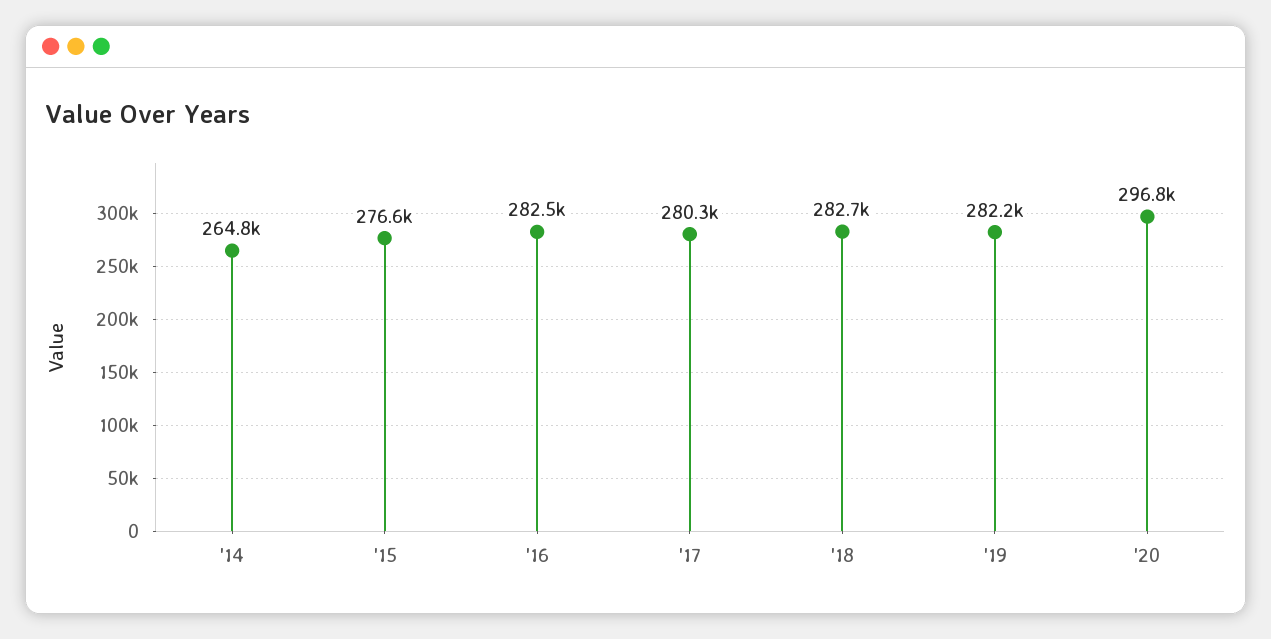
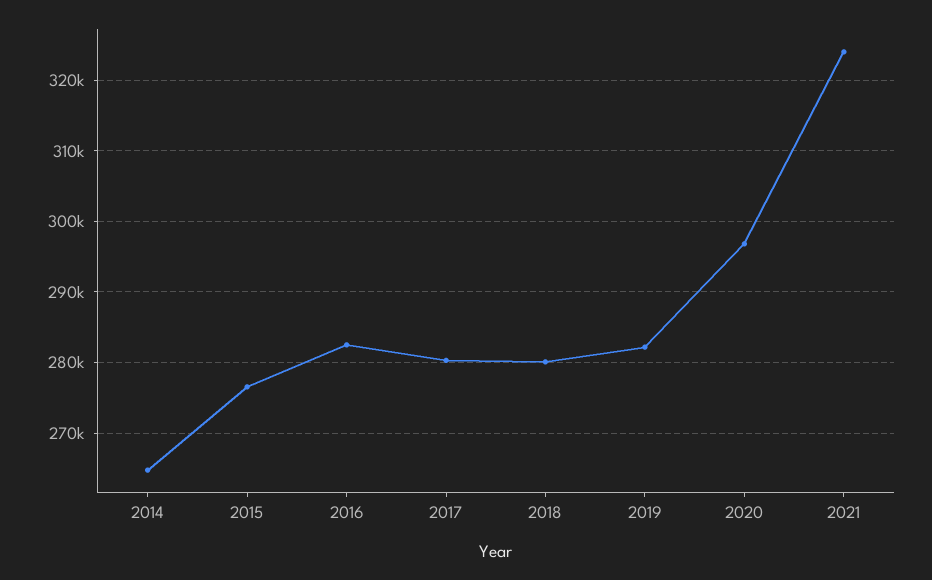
'18: 282700 -> 280000
2021: none -> 324000

